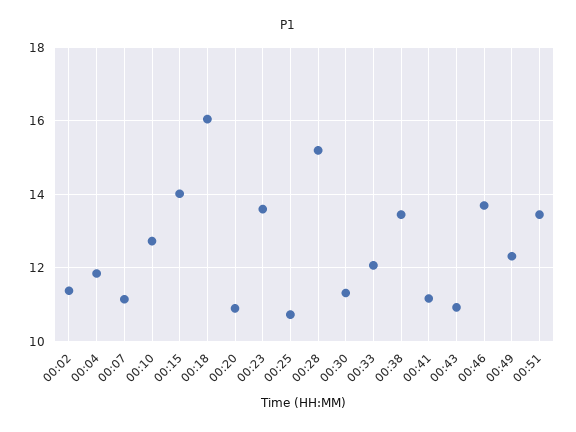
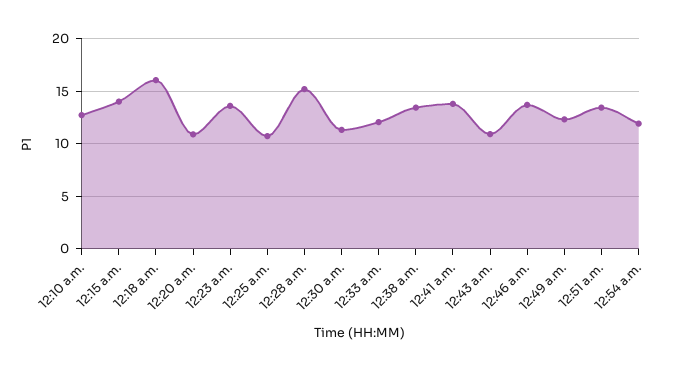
00:02: 11.4 -> none
00:04: 11.8 -> none
00:07: 11.2 -> none
00:41: 11.2 -> 14
12:54 a.m.: none -> 12

